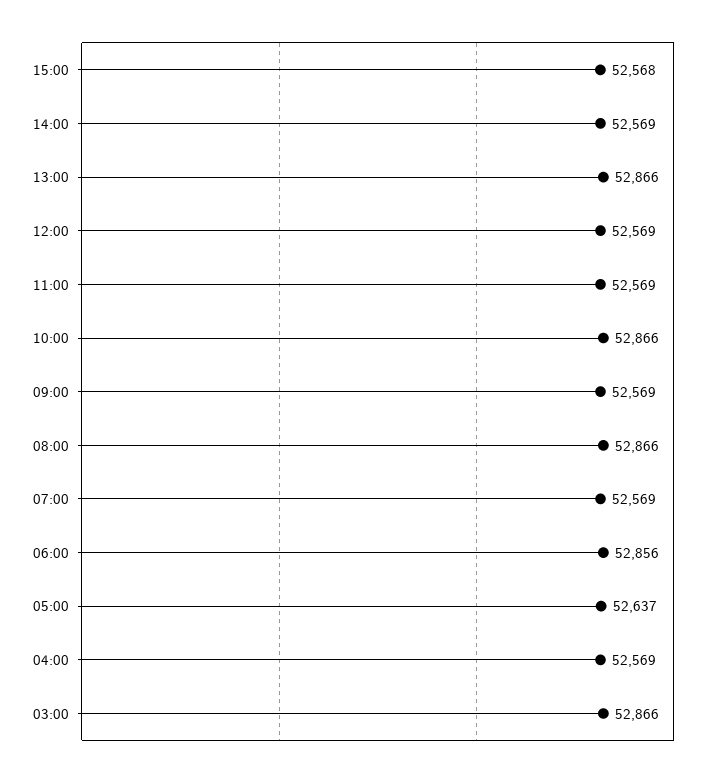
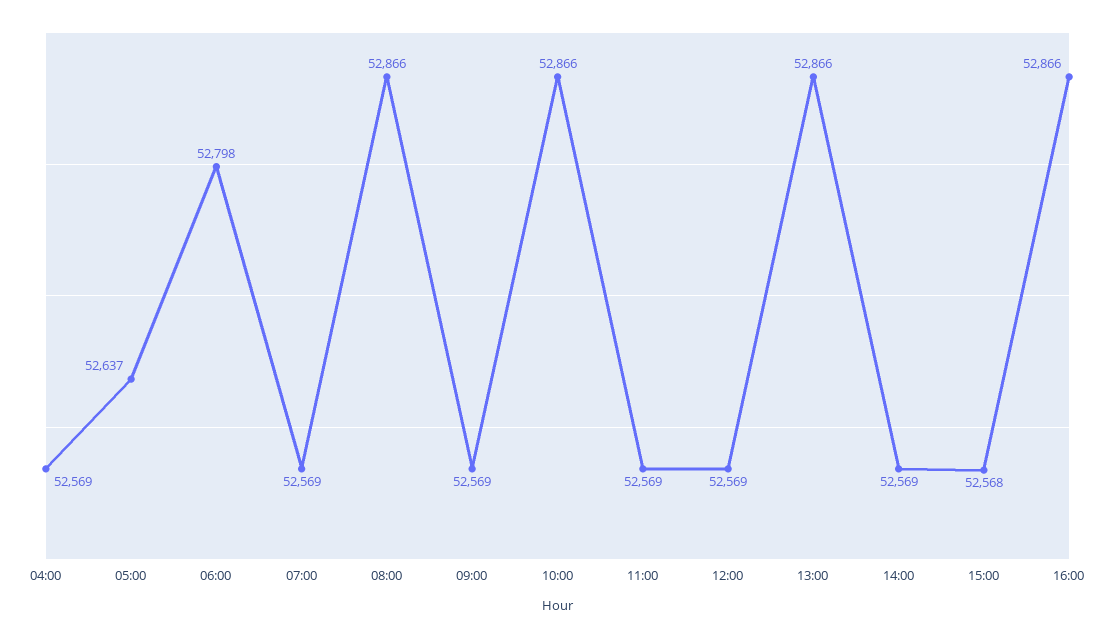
06:00: 52856 -> 52798
03:00: 52866 -> none
16:00: none -> 52866

